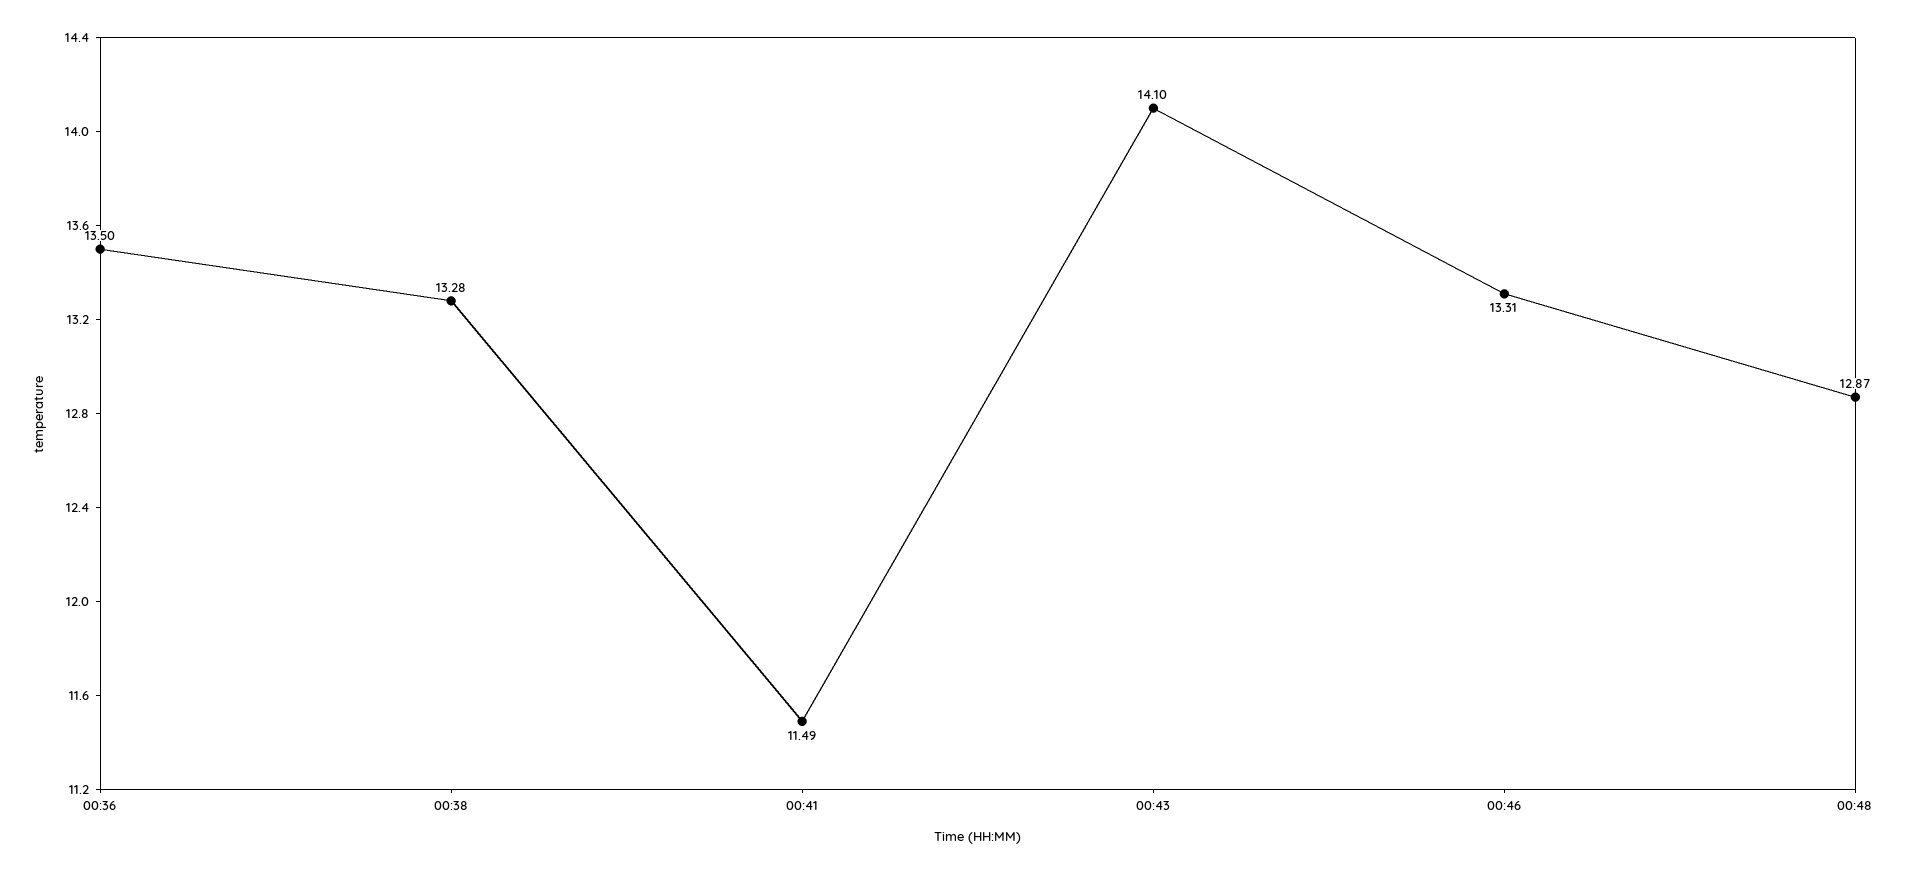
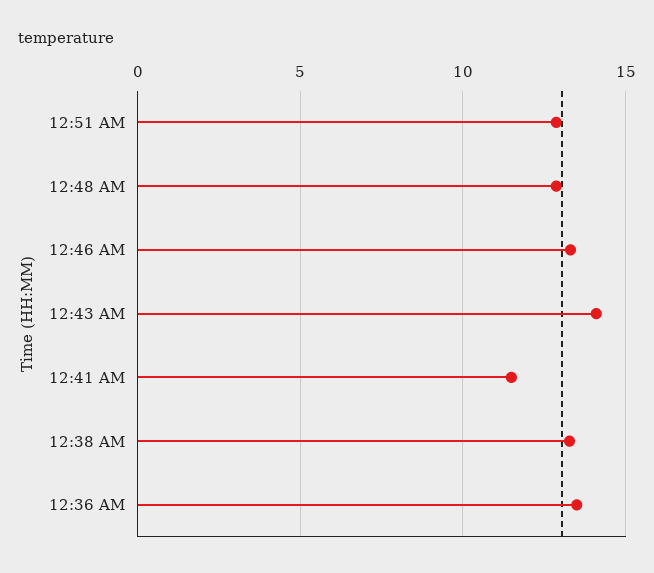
12:51 AM: none -> 13

